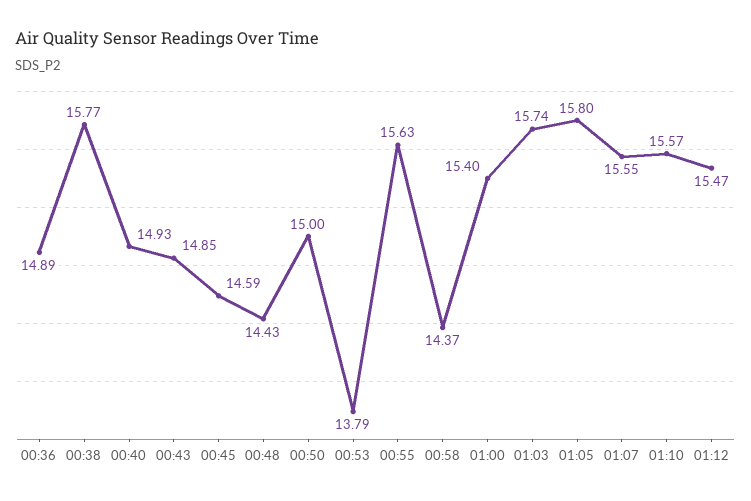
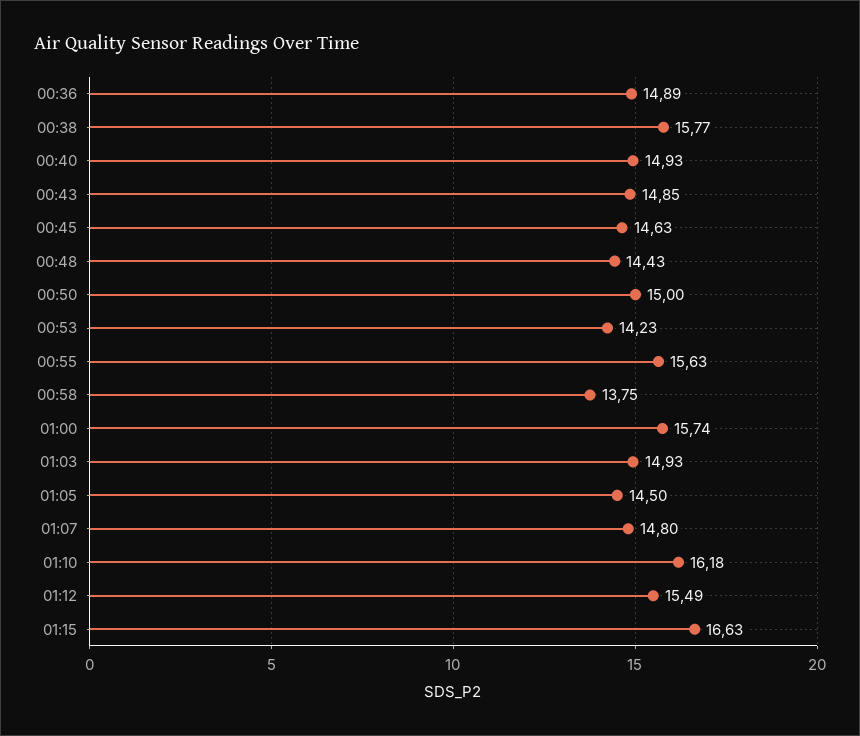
00:45: 14.59 -> 14.63
00:53: 13.79 -> 14.23
00:58: 14.37 -> 13.75
01:00: 15.4 -> 15.74
01:03: 15.74 -> 14.93
01:05: 15.8 -> 14.5
01:07: 15.55 -> 14.8
01:10: 15.57 -> 16.18
01:12: 15.47 -> 15.49
01:15: none -> 16.63

